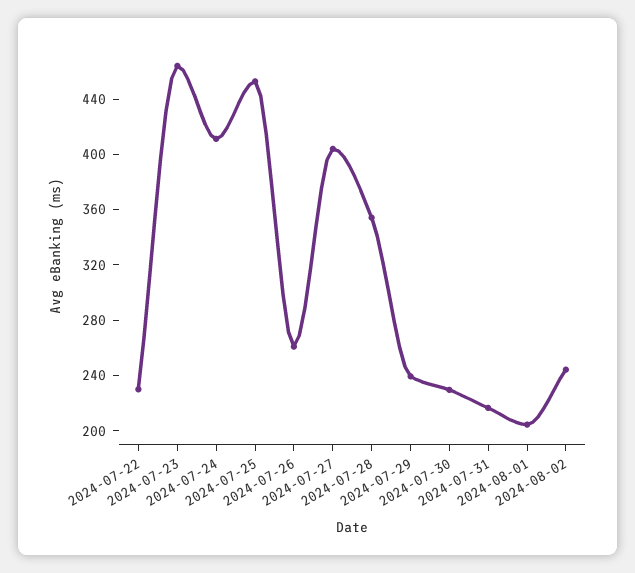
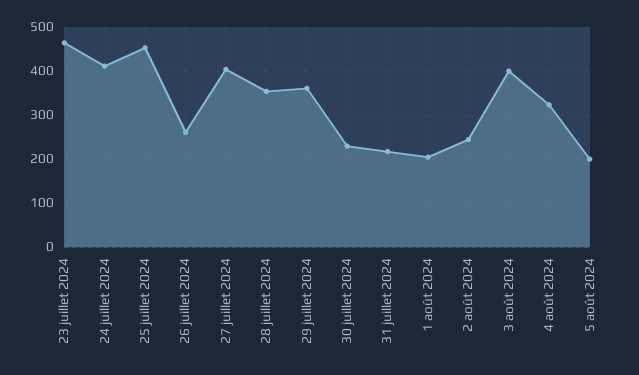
2024-07-22: 230 -> none
2024-07-29: 240 -> 360
3 août 2024: none -> 400
4 août 2024: none -> 320
5 août 2024: none -> 200

